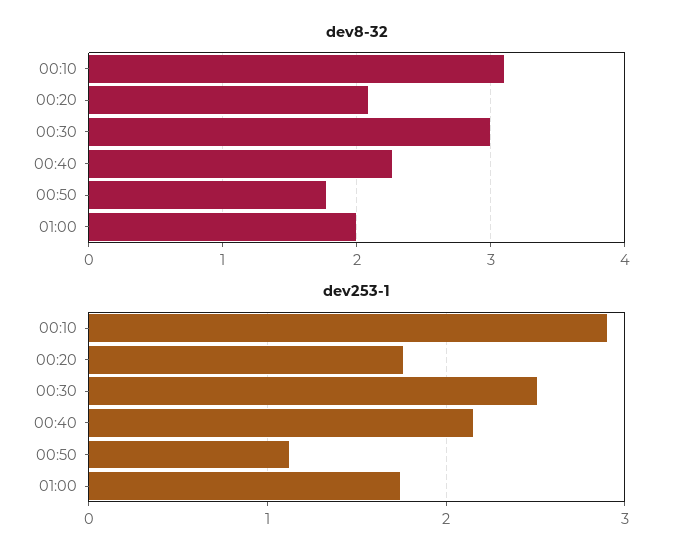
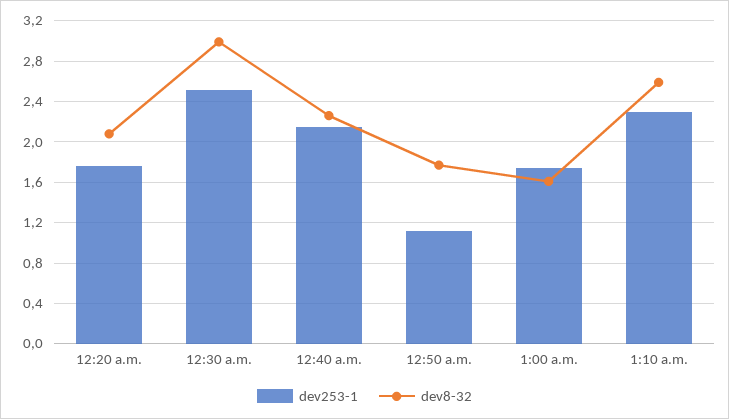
dev8-32, 00:10: 3.1 -> none
dev8-32, 01:00: 2 -> 1.6
dev253-1, 00:10: 2.9 -> none
dev253-1, 1:10 a.m.: none -> 2.3
dev8-32, 1:10 a.m.: none -> 2.6

